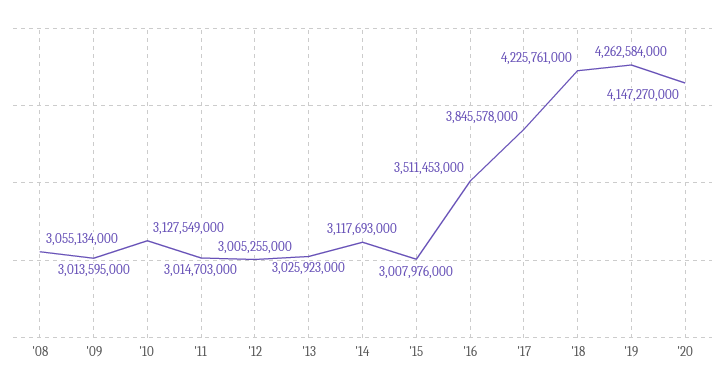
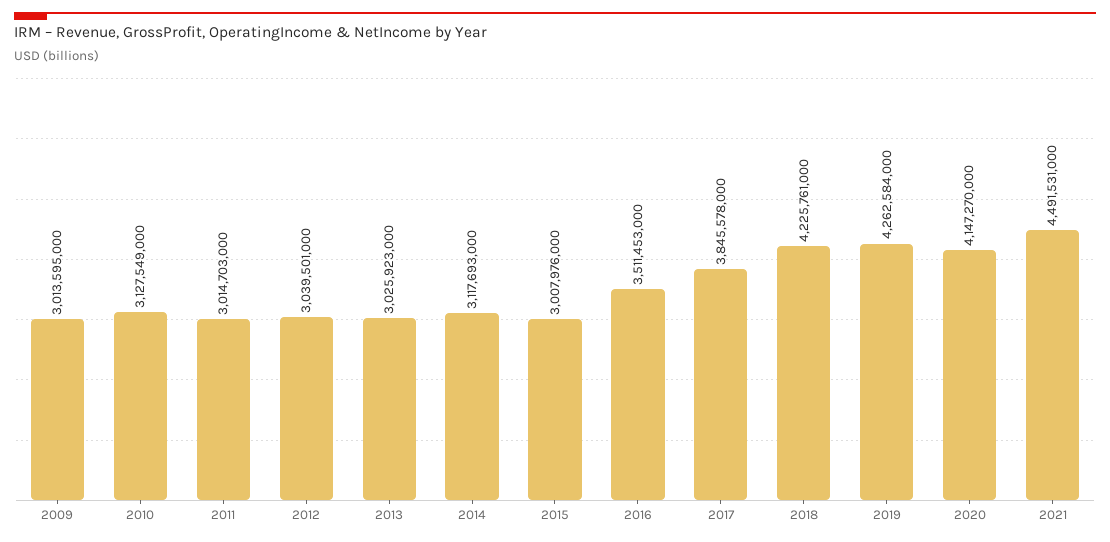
'08: 3055134000 -> none
'12: 3005255000 -> 3039501000
2021: none -> 4491531000

